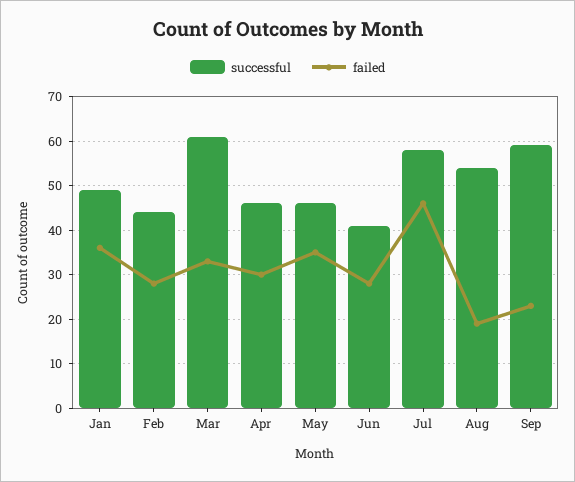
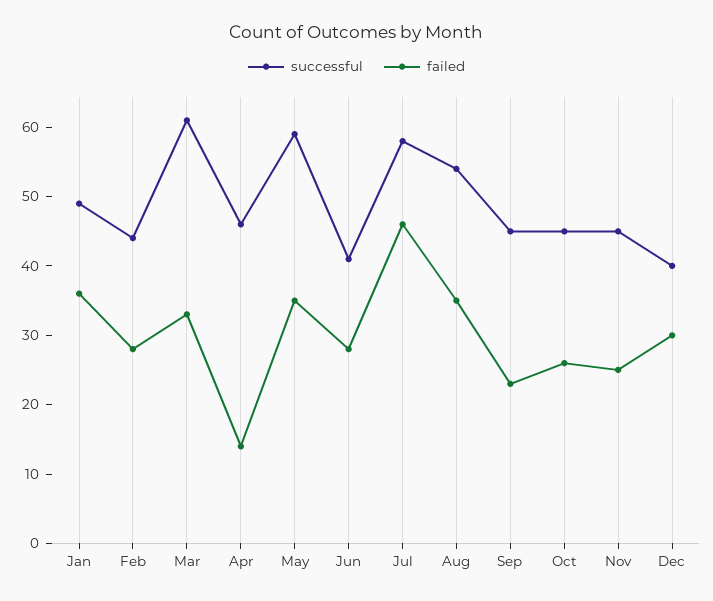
failed, Apr: 30 -> 15
successful, May: 45 -> 60
failed, Aug: 20 -> 35
successful, Sep: 60 -> 45
successful, Oct: none -> 45
failed, Oct: none -> 25
successful, Nov: none -> 45
failed, Nov: none -> 25
successful, Dec: none -> 40
failed, Dec: none -> 30

